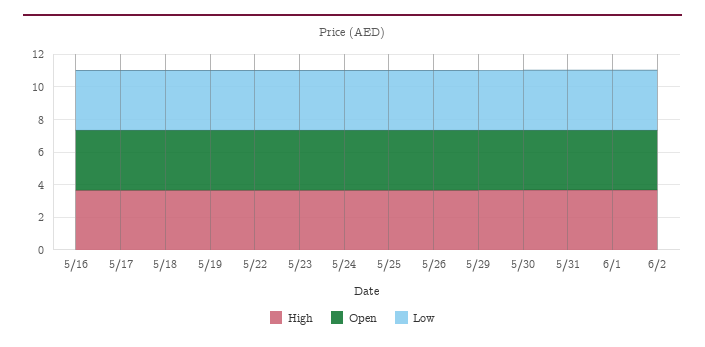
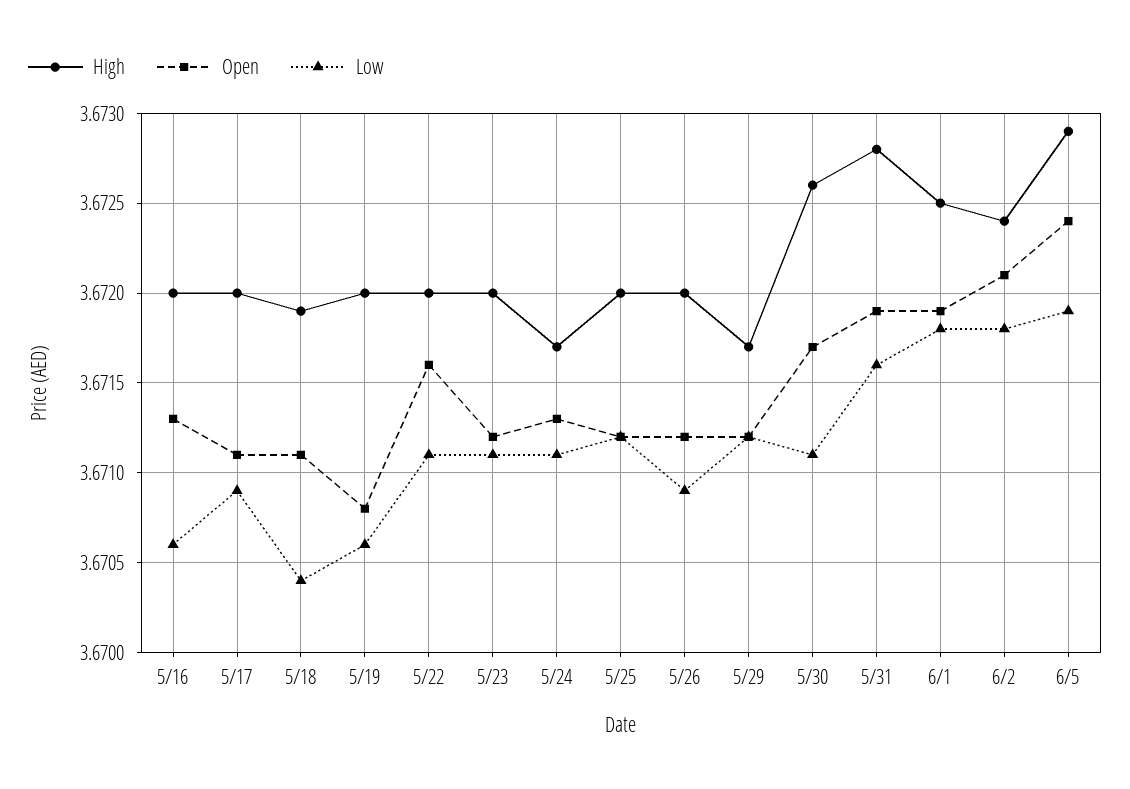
High, 6/5: none -> 3.6729
Open, 6/5: none -> 3.6724
Low, 6/5: none -> 3.6719

